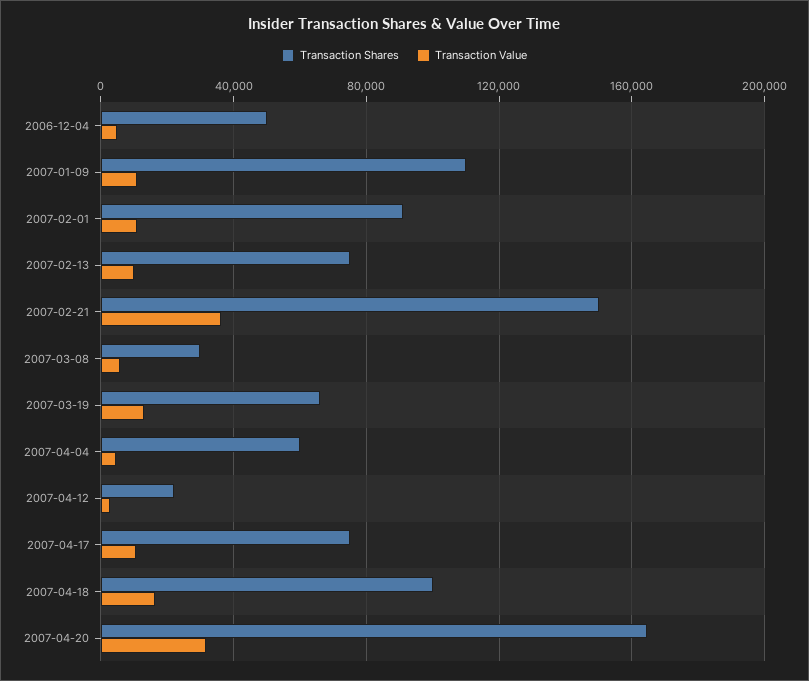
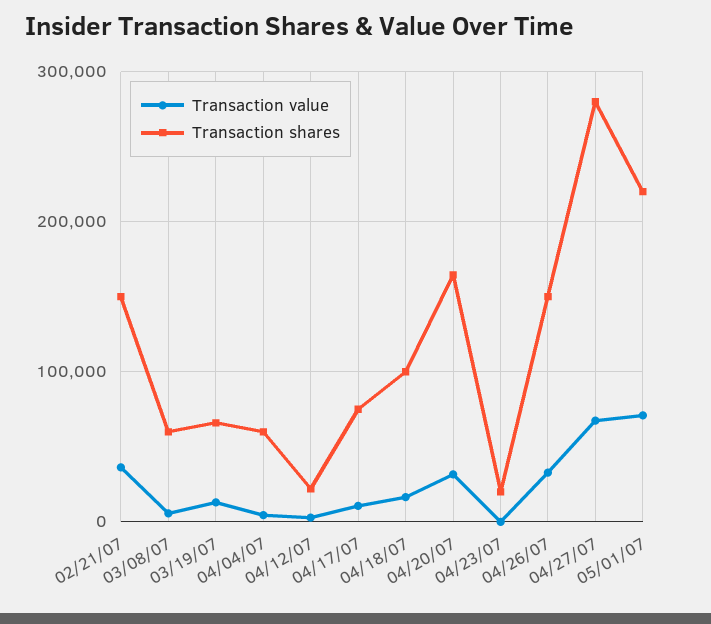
Transaction Shares, 2006-12-04: 50000 -> none
Transaction Value, 2006-12-04: 5000 -> none
Transaction Shares, 2007-01-09: 110000 -> none
Transaction Value, 2007-01-09: 10000 -> none
Transaction Shares, 2007-02-01: 90000 -> none
Transaction Value, 2007-02-01: 10000 -> none
Transaction Shares, 2007-02-13: 75000 -> none
Transaction Value, 2007-02-13: 10000 -> none
Transaction Shares, 2007-03-08: 30000 -> 60000
Transaction Value, 04/23/07: none -> 0
Transaction Shares, 04/23/07: none -> 20000
Transaction Value, 04/26/07: none -> 30000
Transaction Shares, 04/26/07: none -> 150000
Transaction Value, 04/27/07: none -> 70000
Transaction Shares, 04/27/07: none -> 280000
Transaction Value, 05/01/07: none -> 70000
Transaction Shares, 05/01/07: none -> 220000

